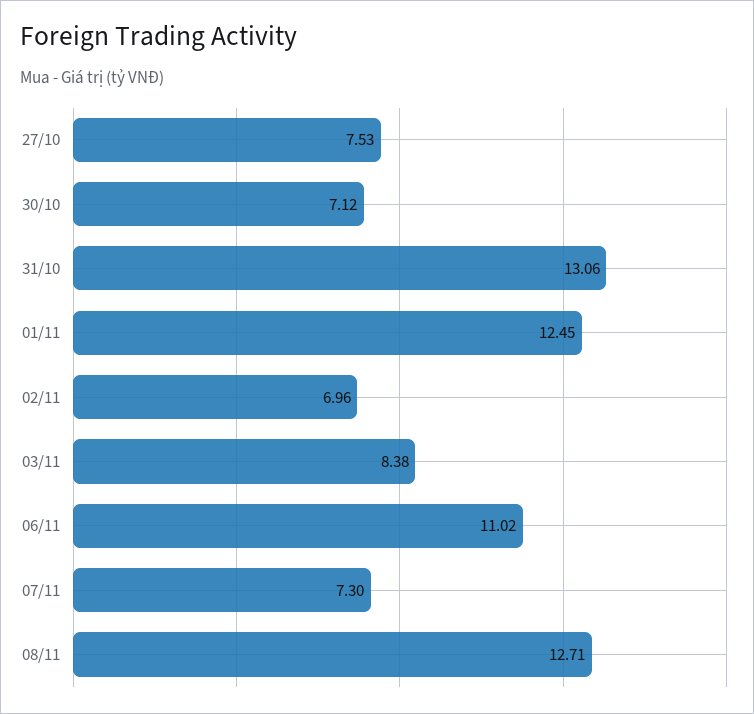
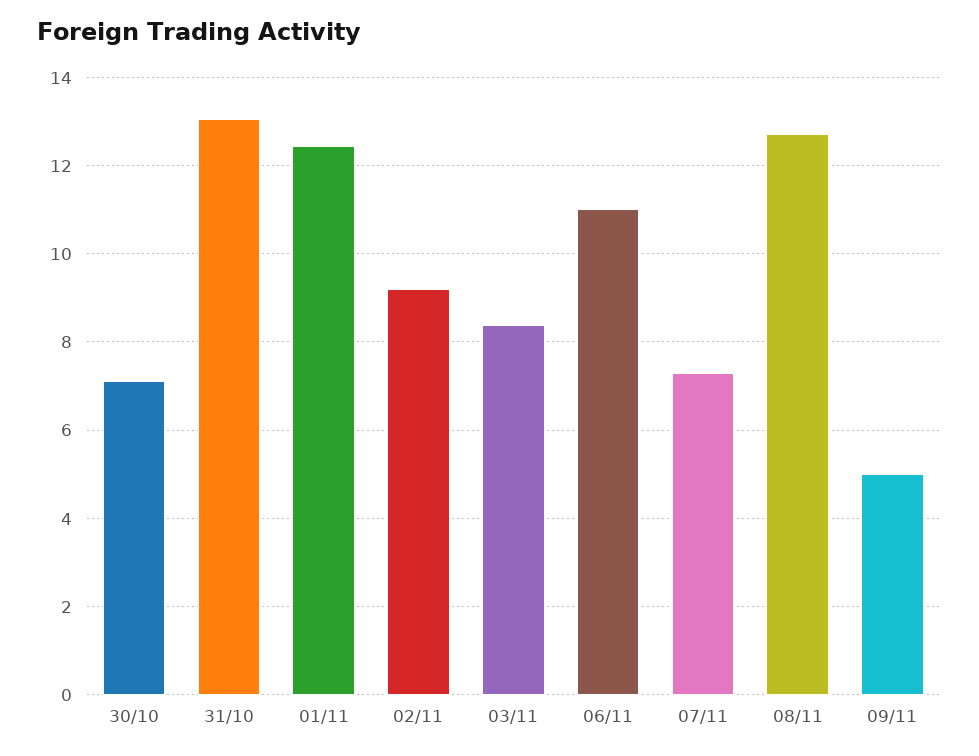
27/10: 7.53 -> none
02/11: 6.96 -> 9.2
09/11: none -> 5

